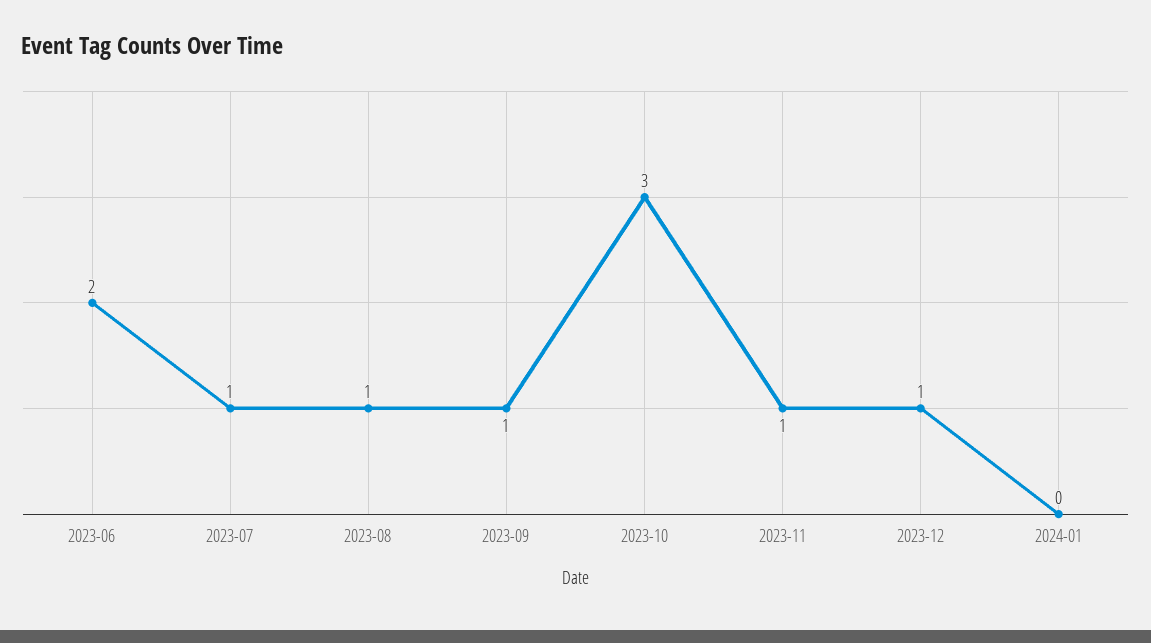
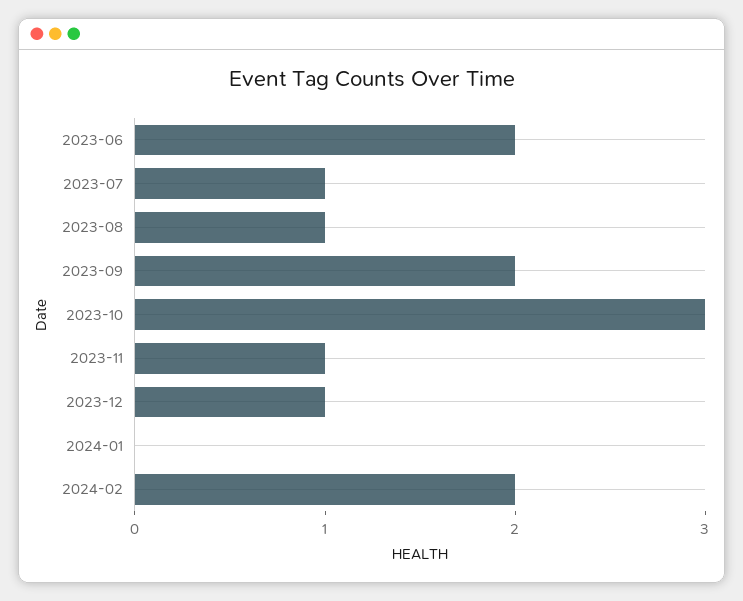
2023-09: 1 -> 2
2024-02: none -> 2

